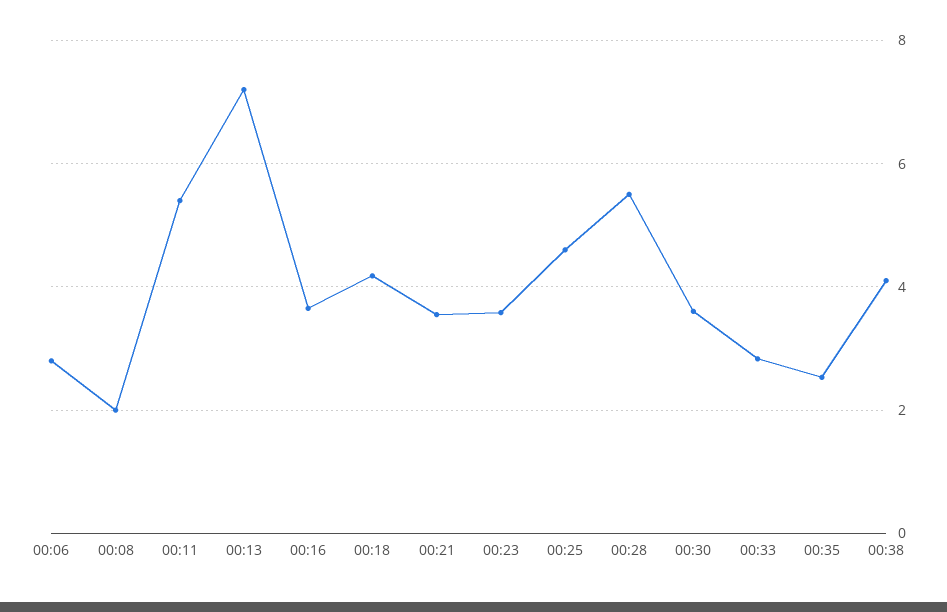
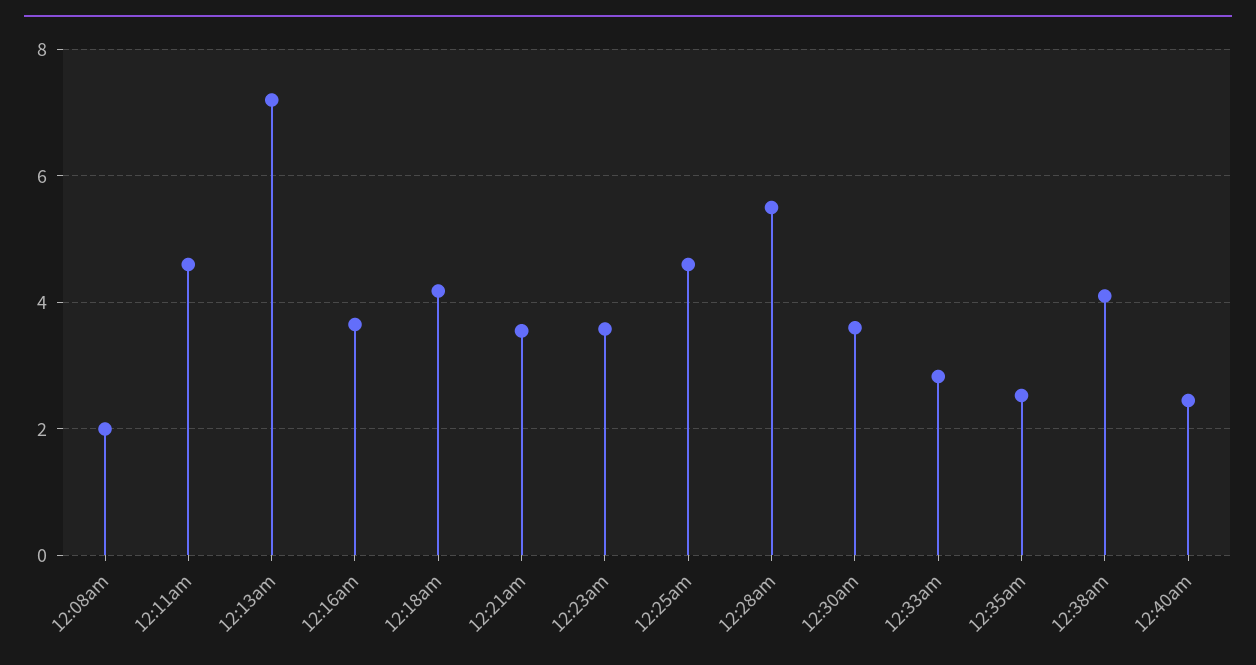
00:06: 2.8 -> none
00:11: 5.4 -> 4.6
12:40am: none -> 2.4

